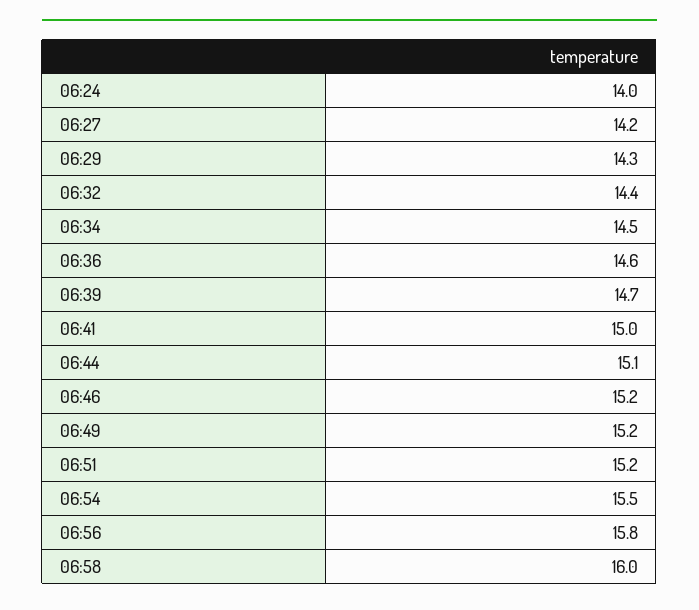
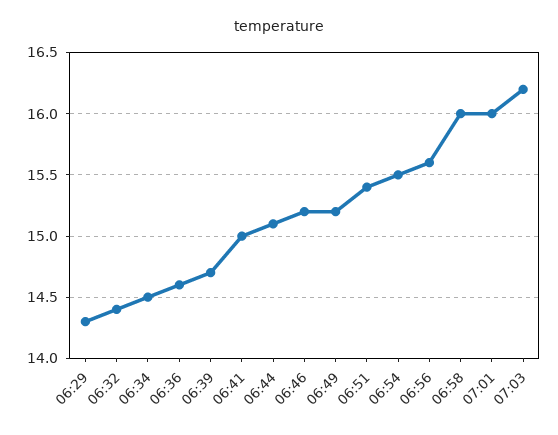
06:24: 14 -> none
06:27: 14.2 -> none
06:51: 15.2 -> 15.4
06:56: 15.8 -> 15.6
07:01: none -> 16
07:03: none -> 16.2

